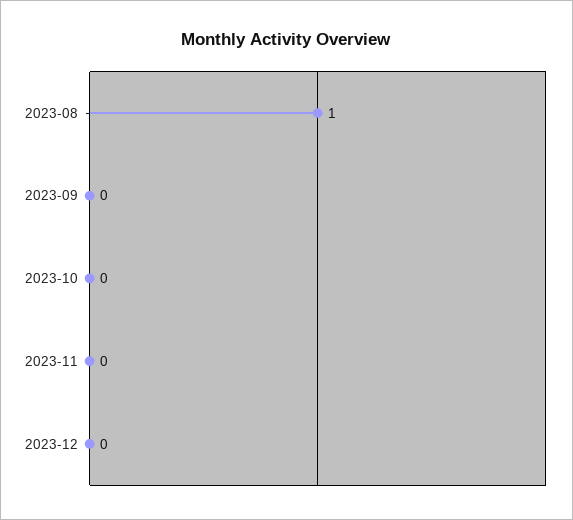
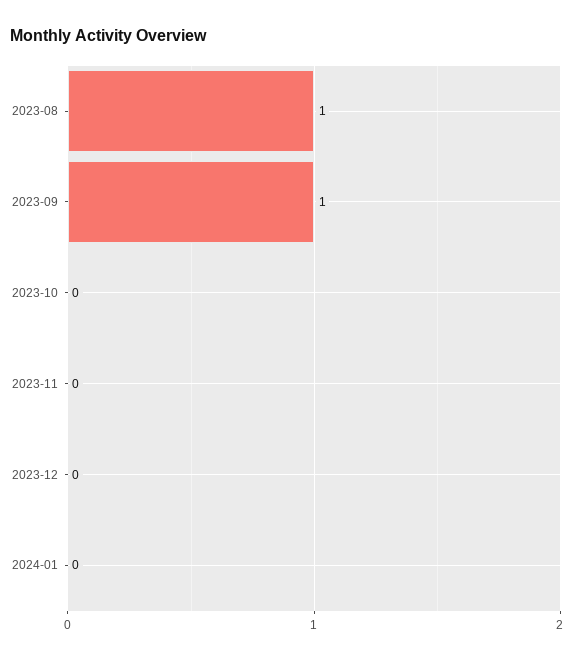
2023-09: 0 -> 1
2024-01: none -> 0

